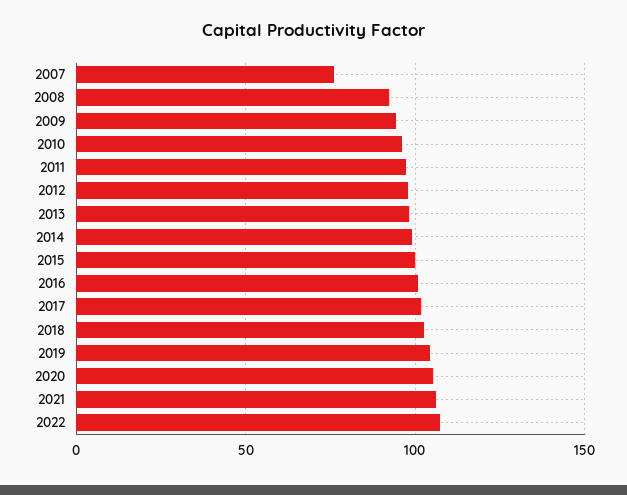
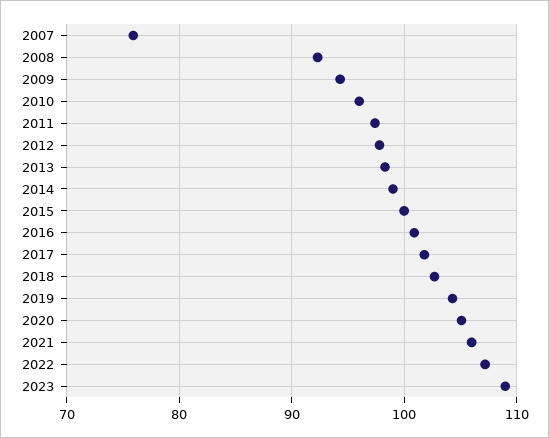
2023: none -> 109

